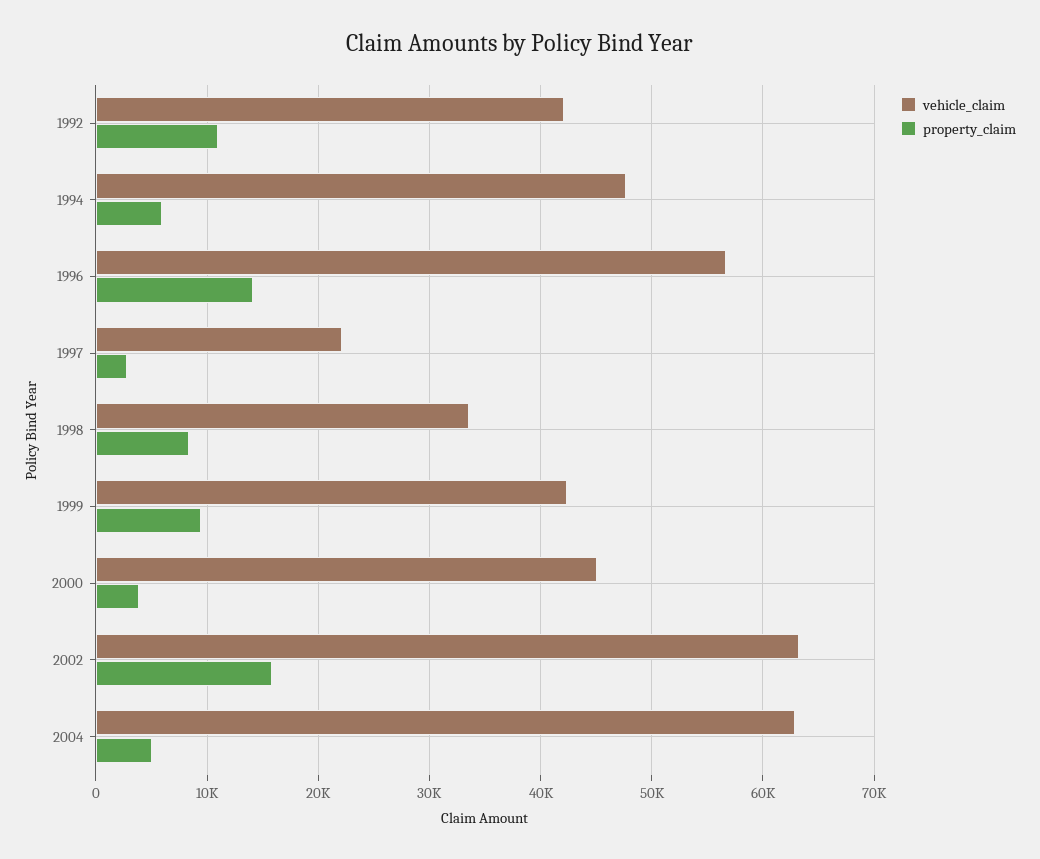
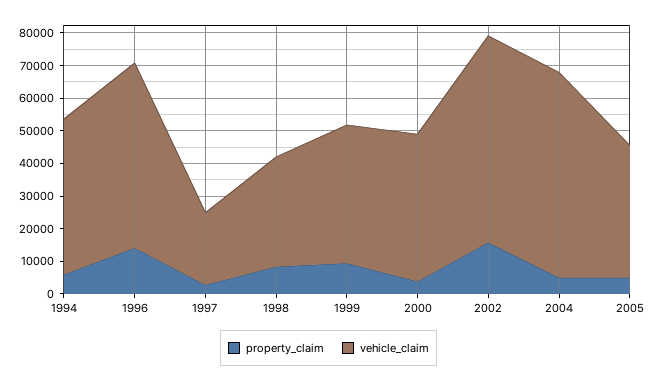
vehicle_claim, 1992: 42000 -> none
property_claim, 1992: 11000 -> none
property_claim, 2005: none -> 5000
vehicle_claim, 2005: none -> 40000

